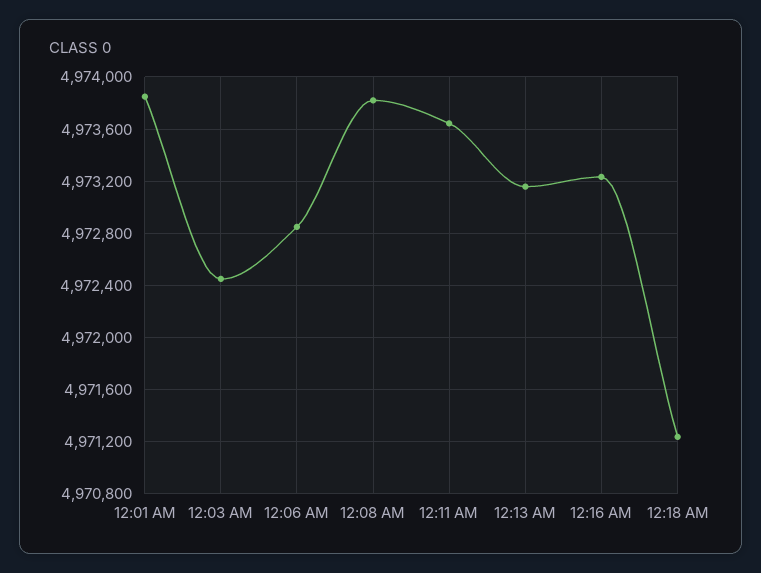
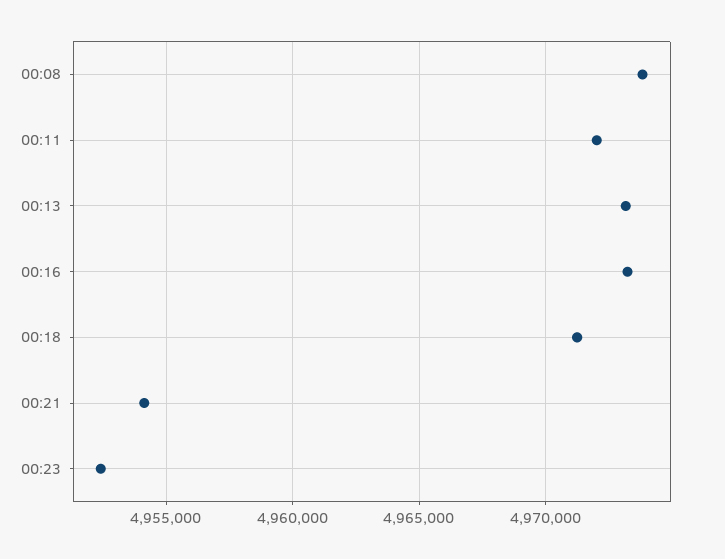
12:01 AM: 4973850 -> none
12:03 AM: 4972450 -> none
12:06 AM: 4972850 -> none
12:11 AM: 4973650 -> 4972000
00:21: none -> 4954000
00:23: none -> 4952500

